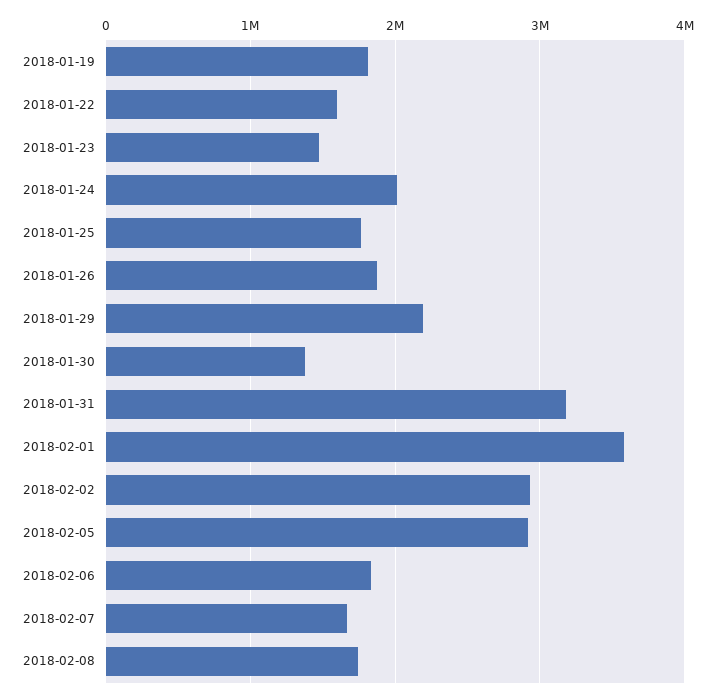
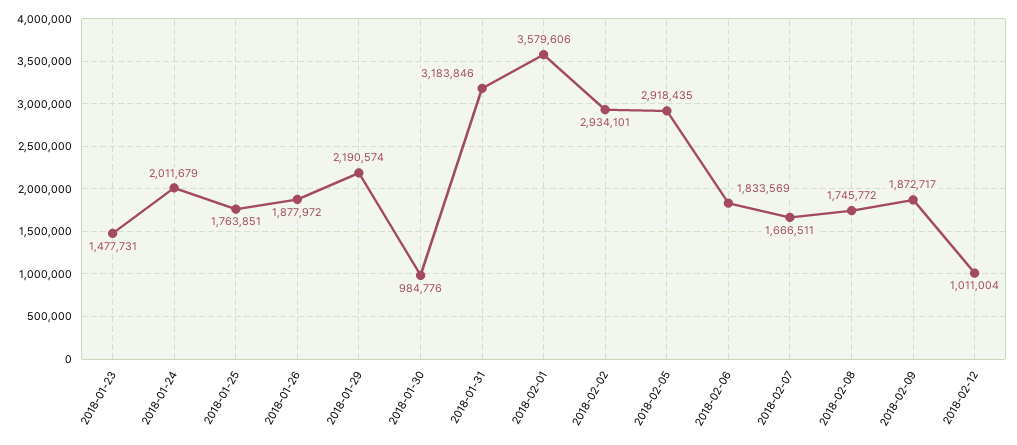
2018-01-19: 1800000 -> none
2018-01-22: 1600000 -> none
2018-01-30: 1400000 -> 984776
2018-02-09: none -> 1872717
2018-02-12: none -> 1011004

